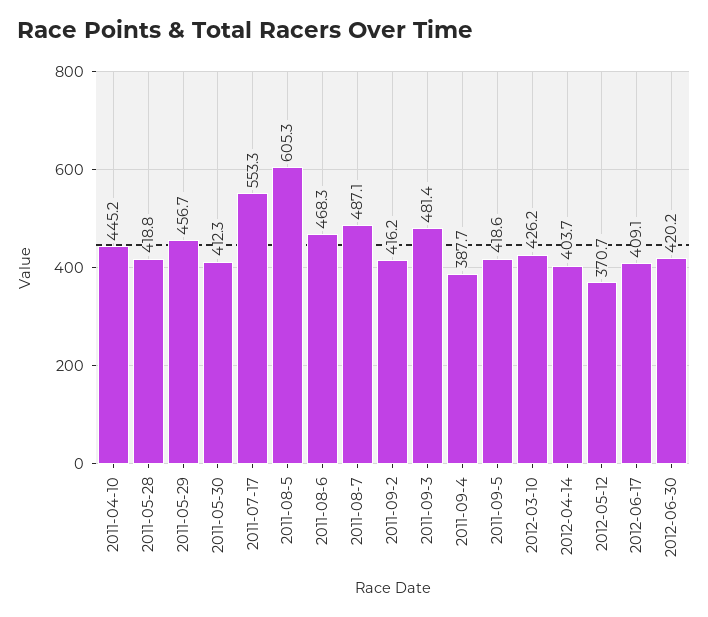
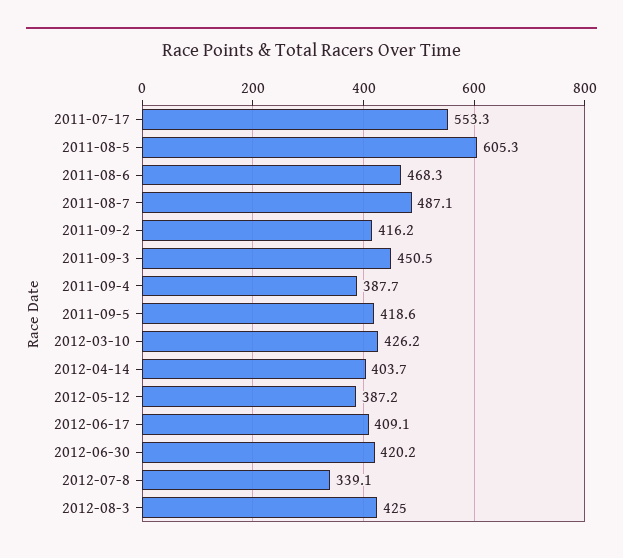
2011-04-10: 445.2 -> none
2011-05-28: 418.8 -> none
2011-05-29: 456.7 -> none
2011-05-30: 412.3 -> none
2011-09-3: 481.4 -> 450.5
2012-05-12: 370.7 -> 387.2
2012-07-8: none -> 339.1
2012-08-3: none -> 425

